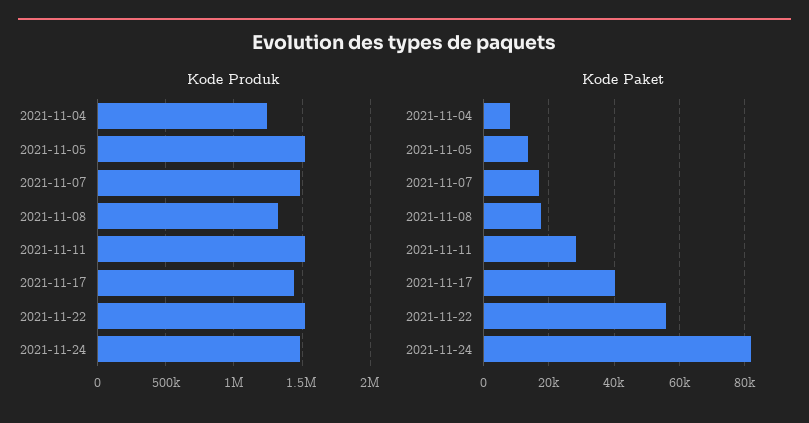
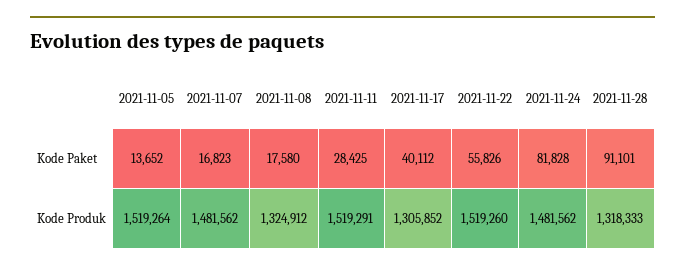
Kode Produk, 2021-11-04: 1250000 -> none
Kode Produk, 2021-11-17: 1450000 -> 1305852
Kode Paket, 2021-11-04: 8000 -> none
Kode Paket, 2021-11-28: none -> 91101
Kode Produk, 2021-11-28: none -> 1318333

